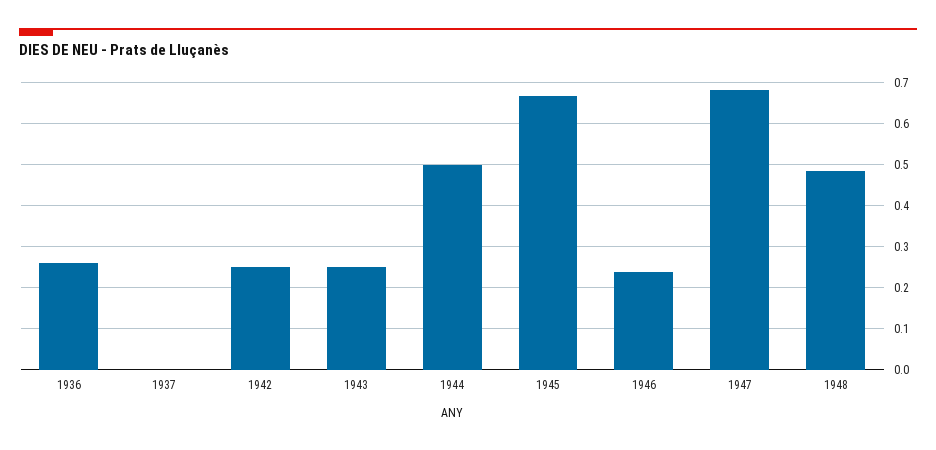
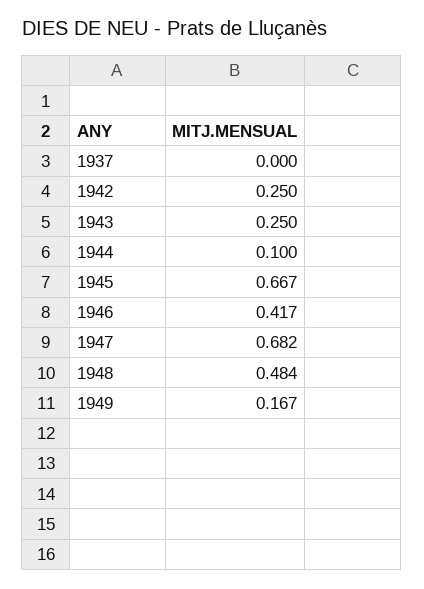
1936: 0.26 -> none
1944: 0.5 -> 0.1
1946: 0.24 -> 0.417
1949: none -> 0.167

